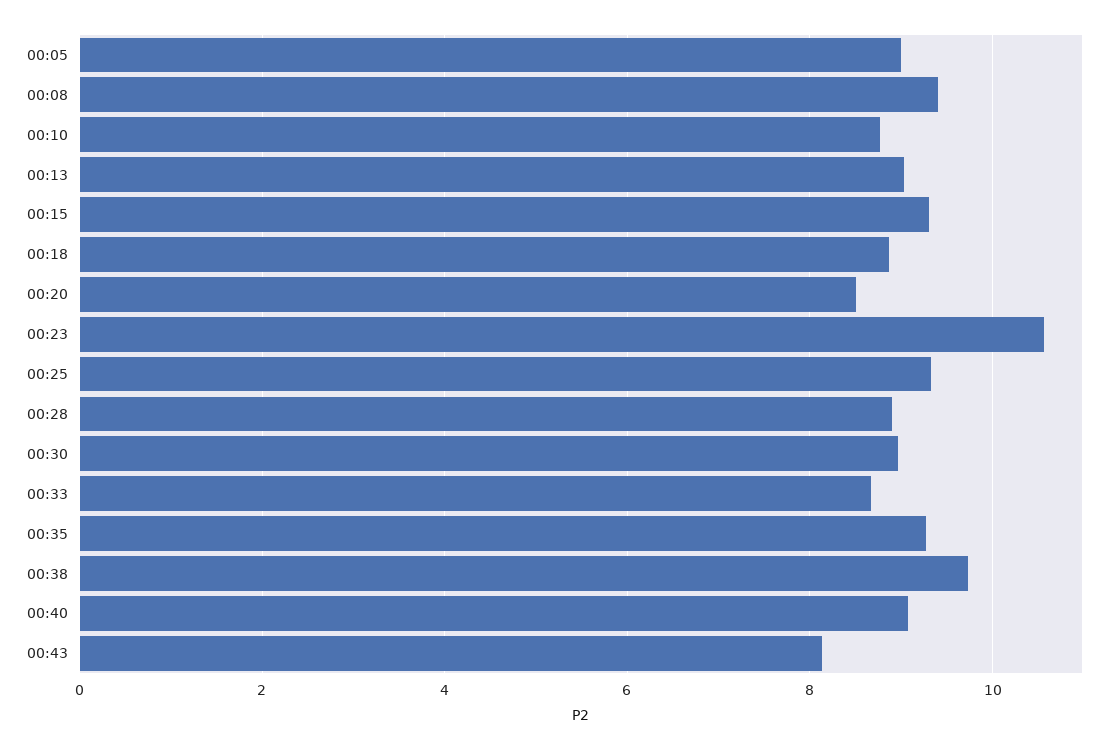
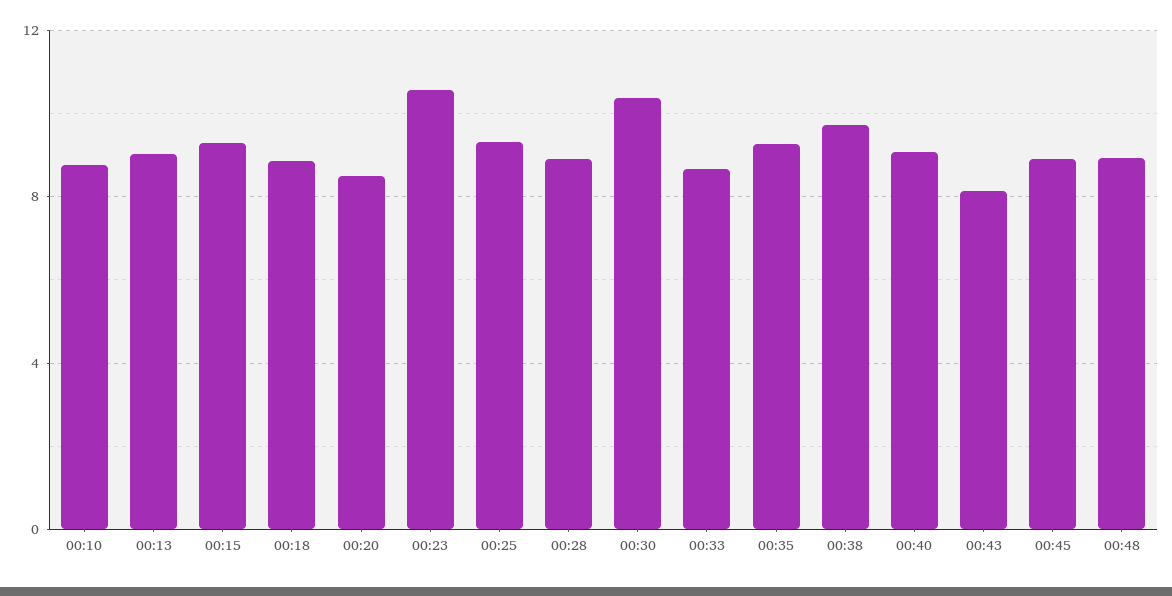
00:05: 9 -> none
00:08: 9.4 -> none
00:30: 9 -> 10.5
00:45: none -> 9
00:48: none -> 9

